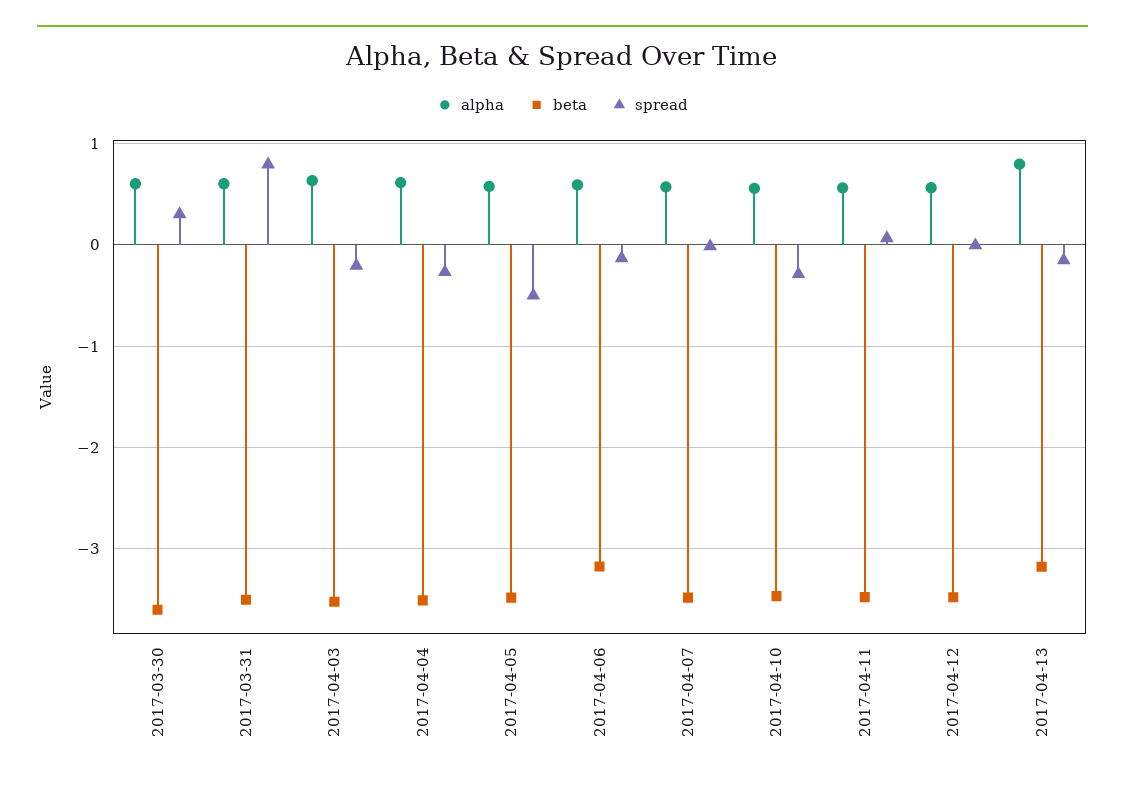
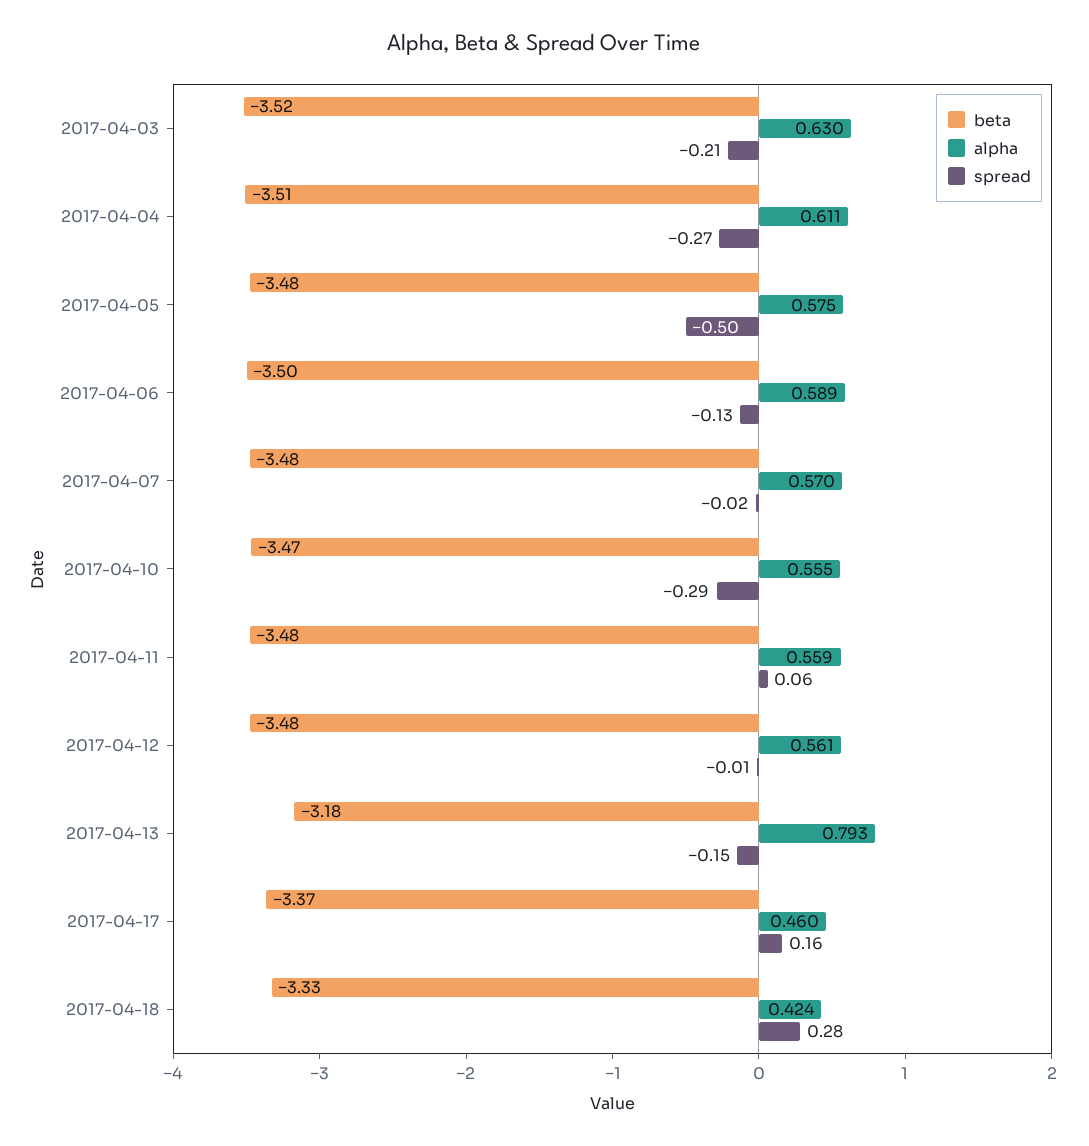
alpha, 2017-03-30: 0.6 -> none
beta, 2017-03-30: -3.6 -> none
spread, 2017-03-30: 0.3 -> none
alpha, 2017-03-31: 0.6 -> none
beta, 2017-03-31: -3.5 -> none
spread, 2017-03-31: 0.8 -> none
beta, 2017-04-06: -3.2 -> -3.5
beta, 2017-04-17: none -> -3.37
alpha, 2017-04-17: none -> 0.46
spread, 2017-04-17: none -> 0.16
beta, 2017-04-18: none -> -3.33
alpha, 2017-04-18: none -> 0.424
spread, 2017-04-18: none -> 0.28

